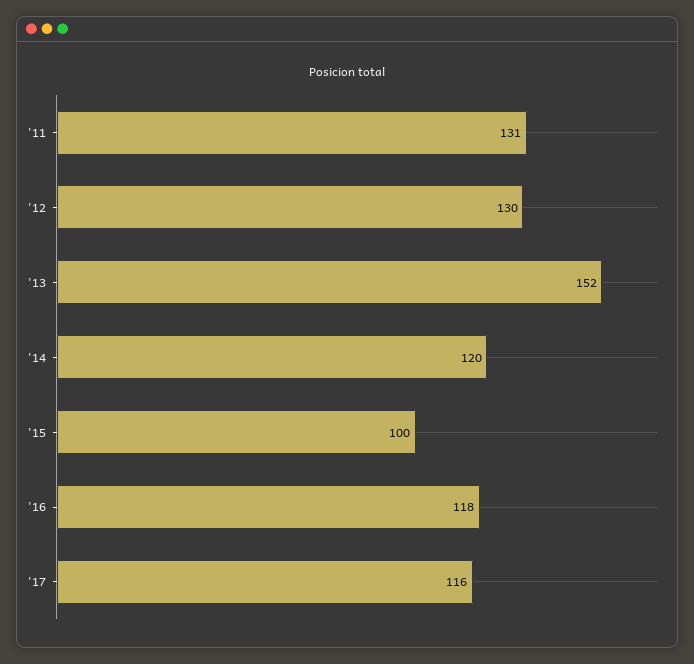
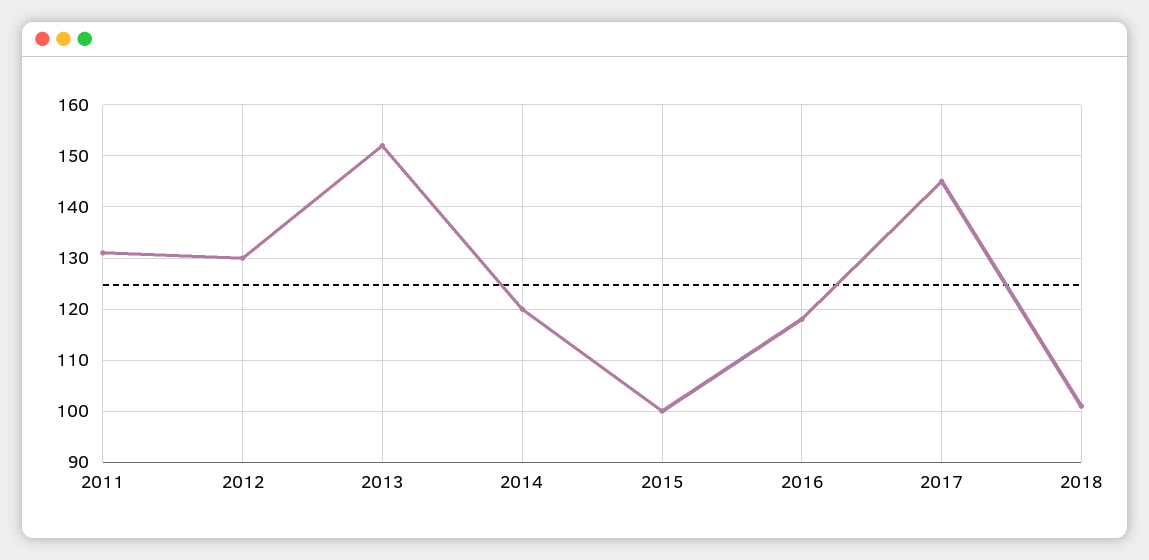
'17: 116 -> 145
2018: none -> 100

